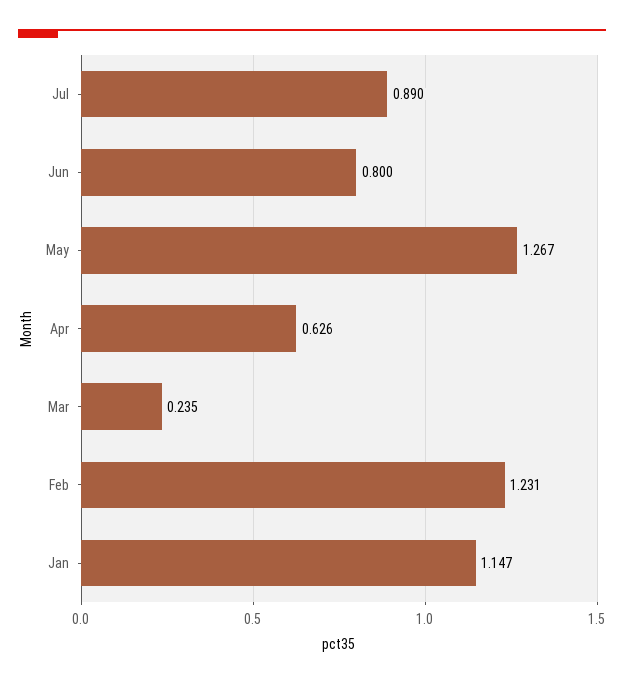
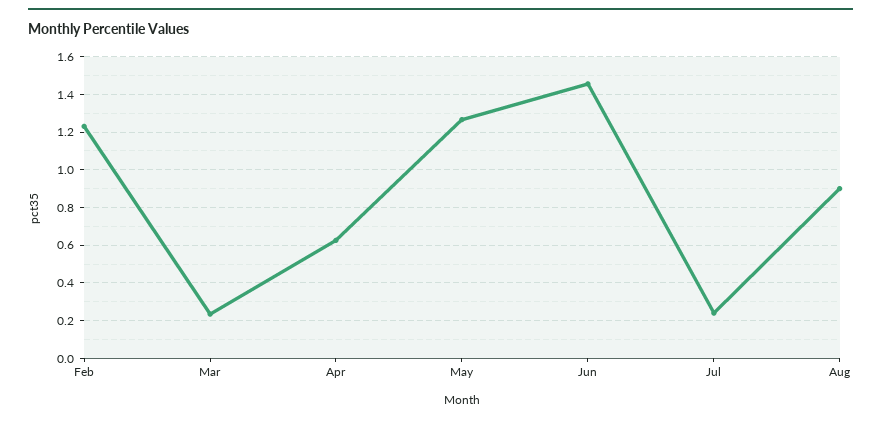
Jul: 0.89 -> 0.25
Jun: 0.8 -> 1.45
Jan: 1.147 -> none
Aug: none -> 0.9

